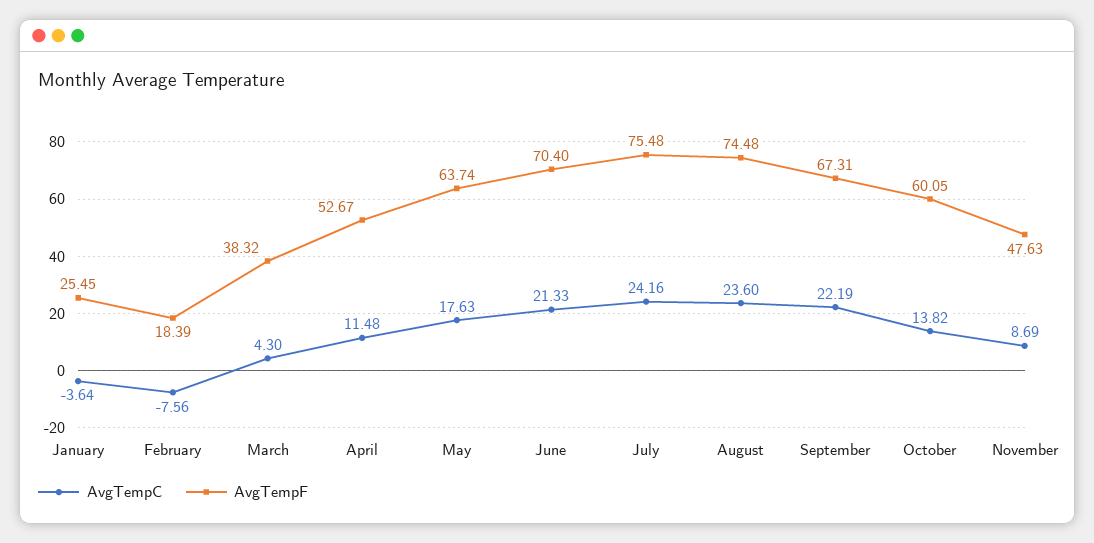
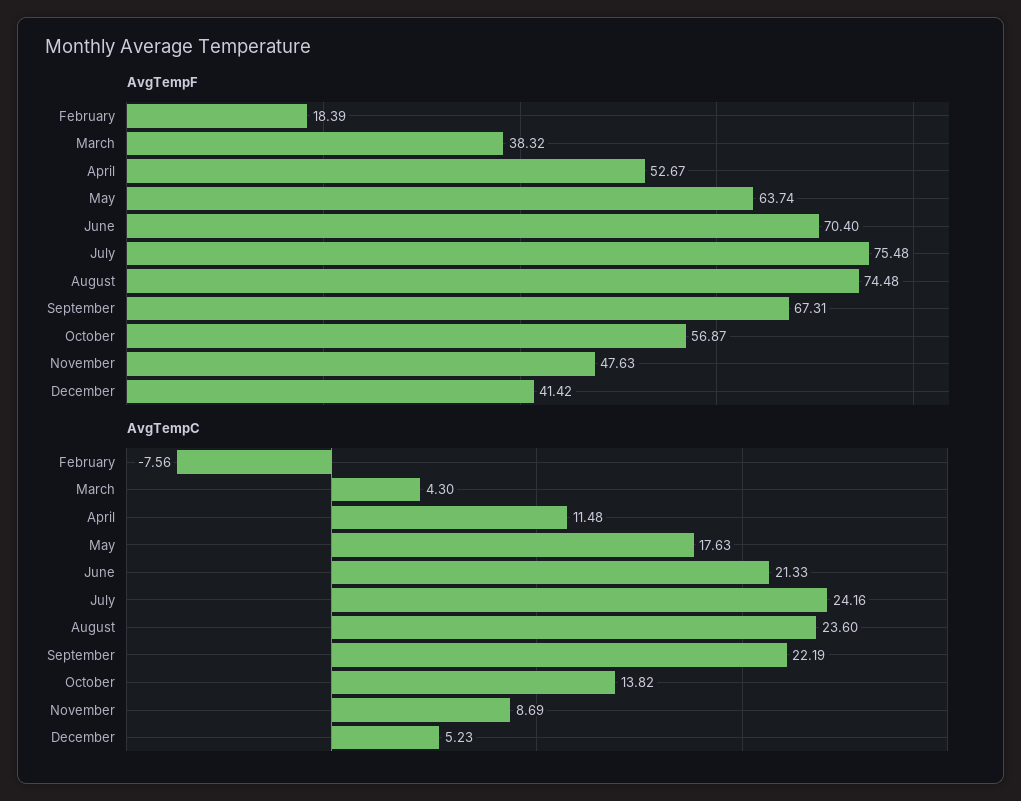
AvgTempC, January: -3.64 -> none
AvgTempF, January: 25.45 -> none
AvgTempF, October: 60.05 -> 56.87
AvgTempF, December: none -> 41.42
AvgTempC, December: none -> 5.23

